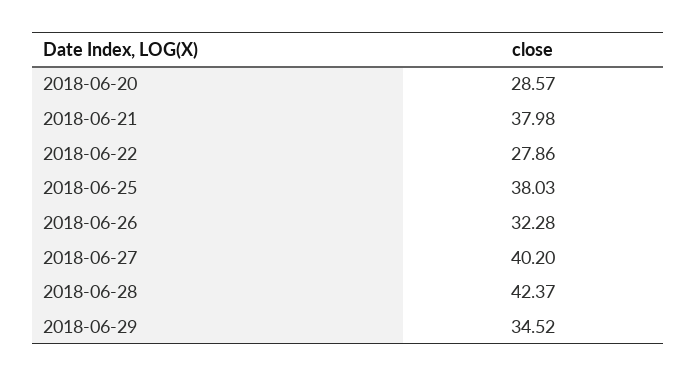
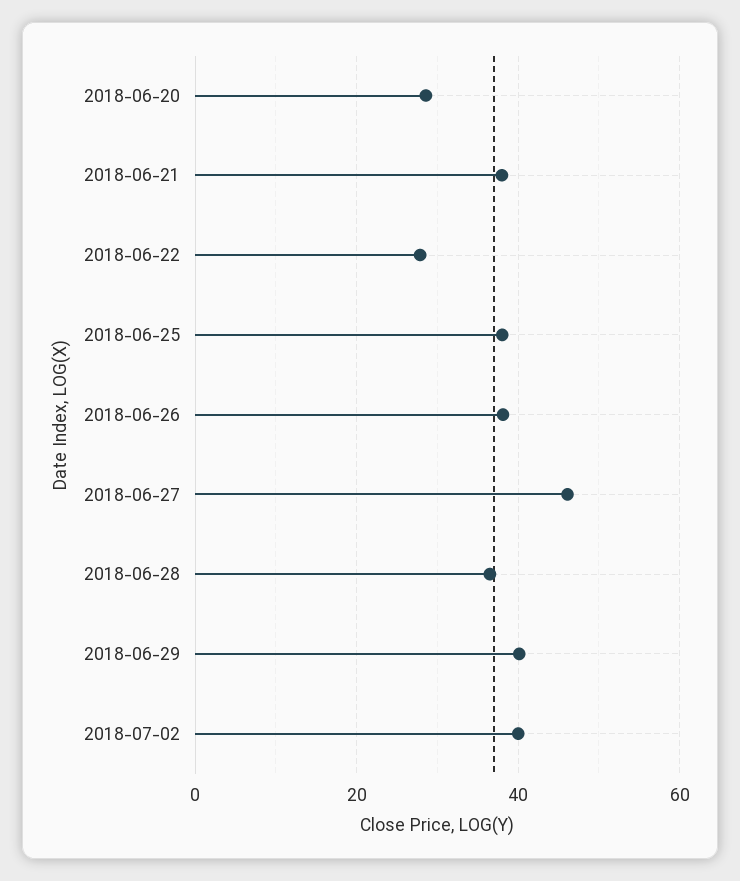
2018-06-26: 32.28 -> 38
2018-06-27: 40.2 -> 46
2018-06-28: 42.37 -> 36
2018-06-29: 34.52 -> 40
2018-07-02: none -> 40

